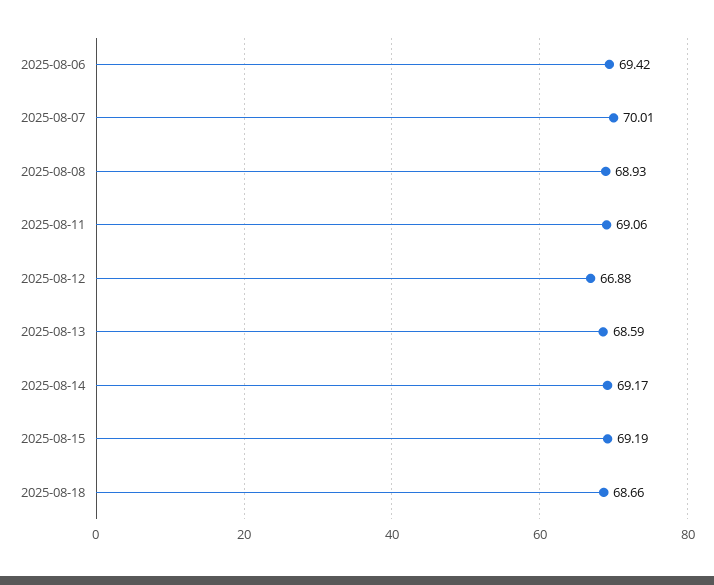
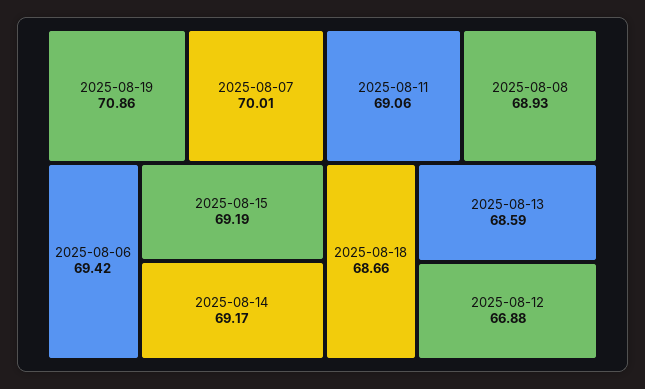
2025-08-19: none -> 70.86

